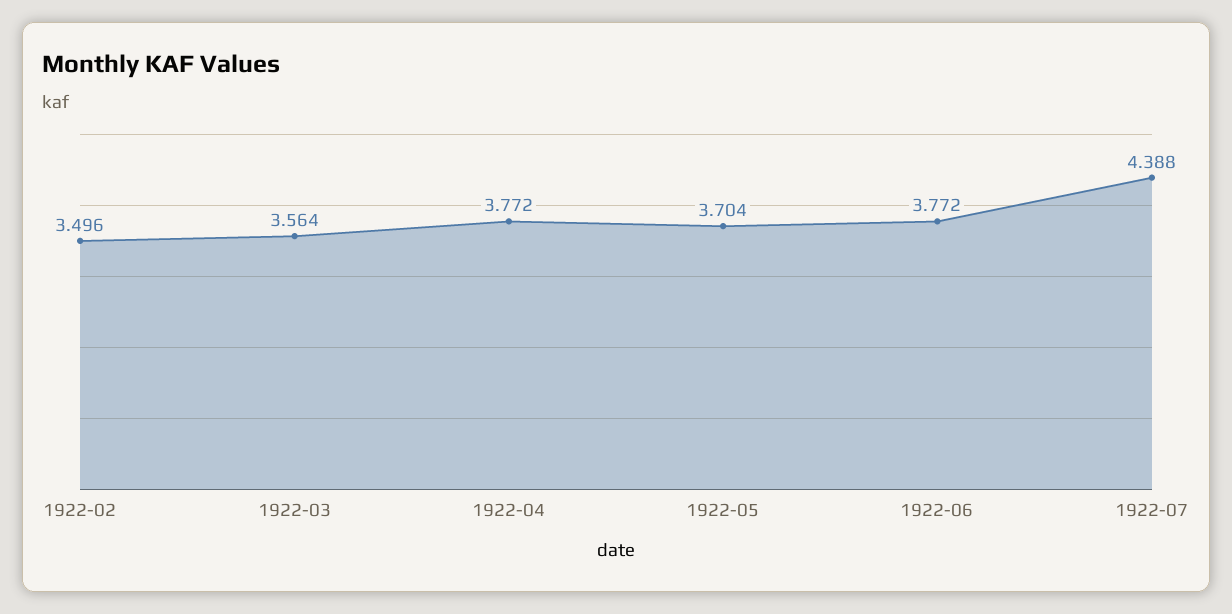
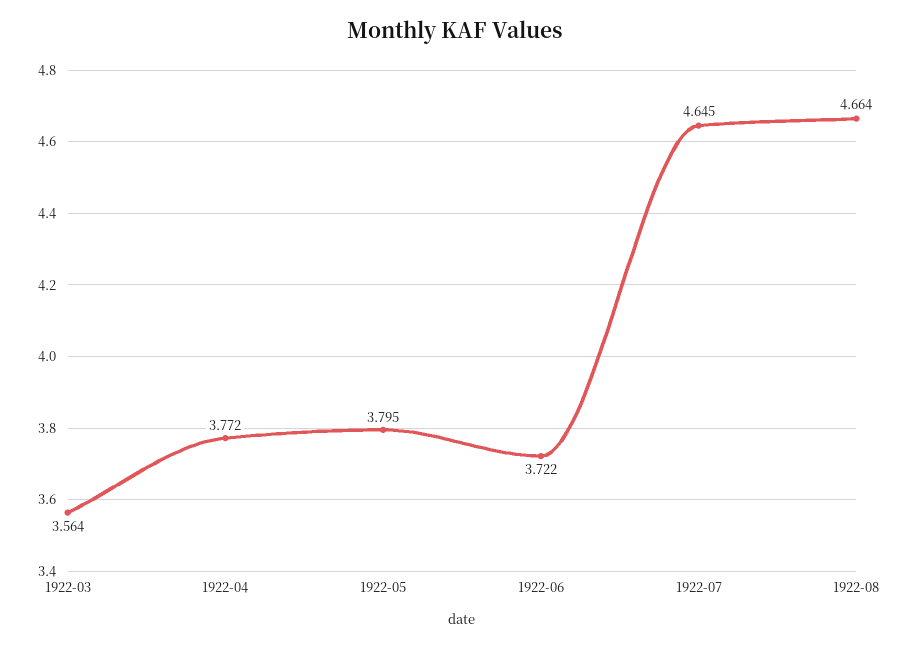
1922-02: 3.496 -> none
1922-05: 3.704 -> 3.795
1922-06: 3.772 -> 3.722
1922-07: 4.388 -> 4.645
1922-08: none -> 4.664

